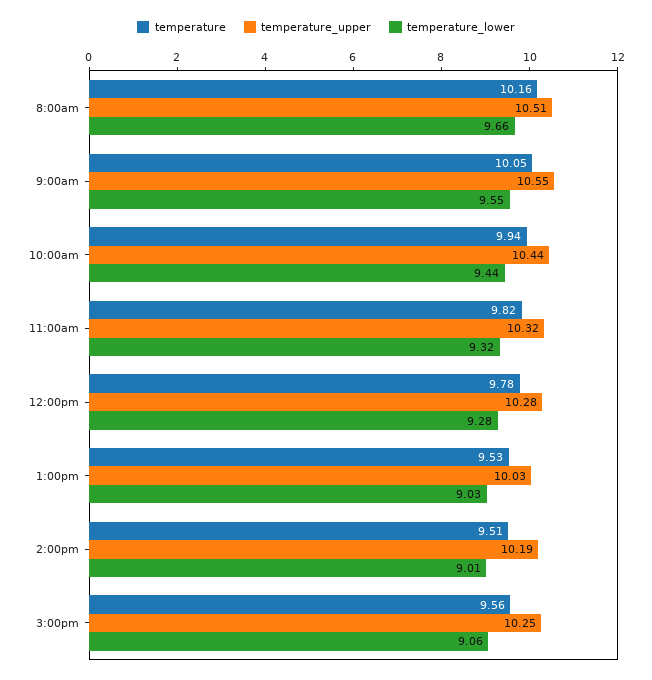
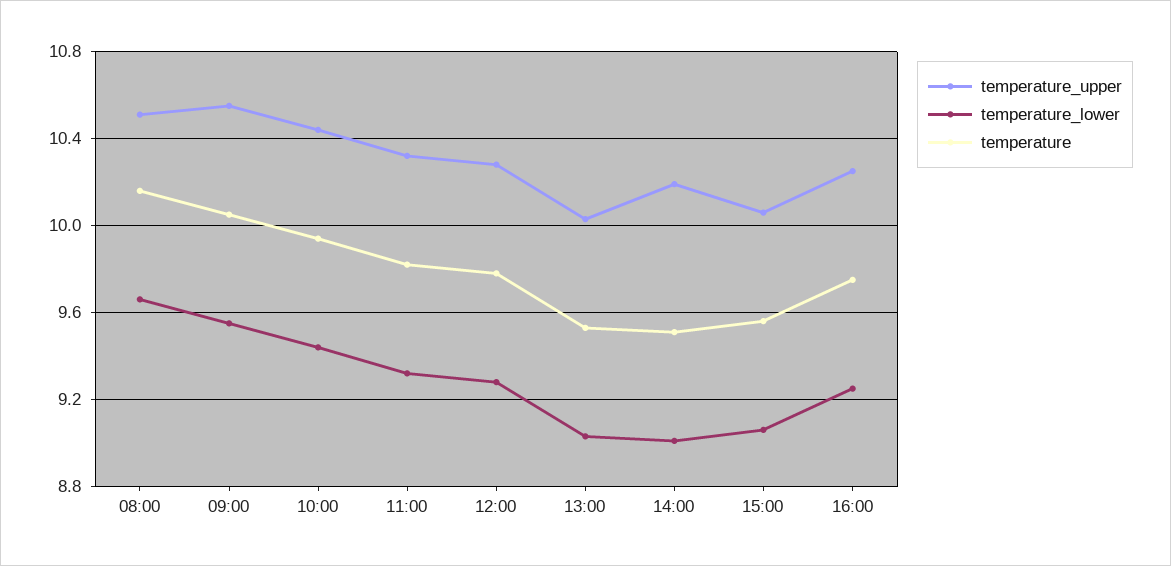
temperature_upper, 3:00pm: 10.25 -> 10.05
temperature_upper, 16:00: none -> 10.25
temperature_lower, 16:00: none -> 9.25
temperature, 16:00: none -> 9.75

